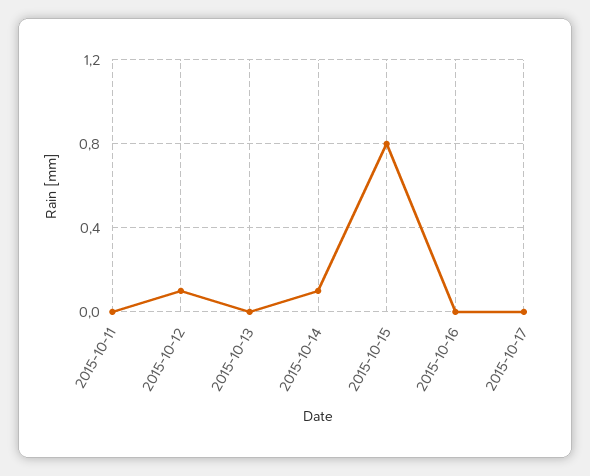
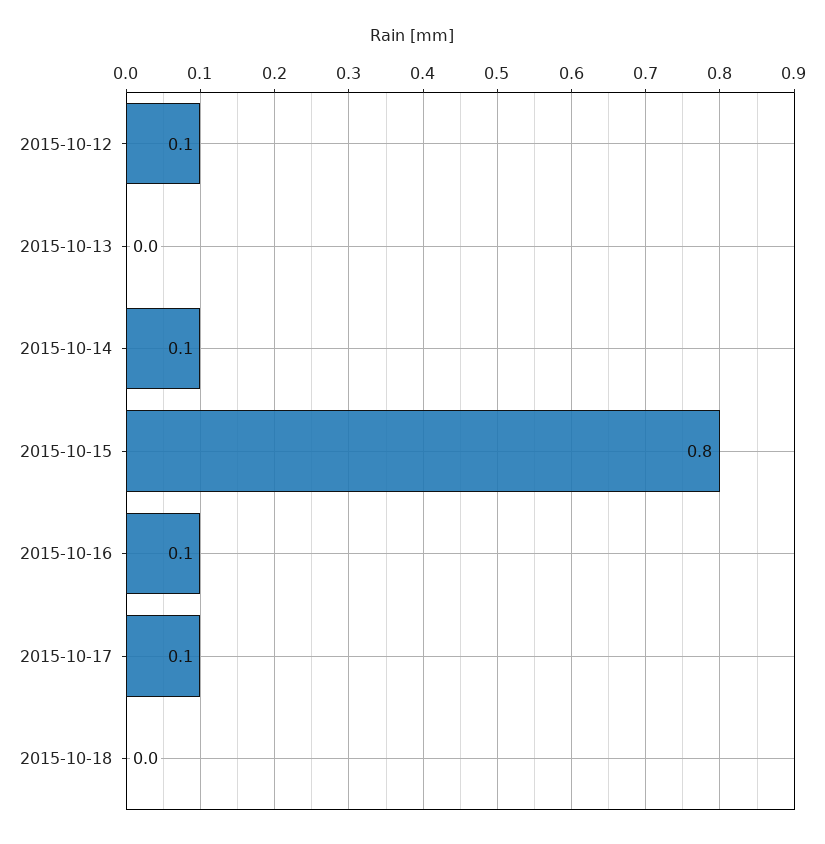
2015-10-11: 0 -> none
2015-10-16: 0 -> 0.1
2015-10-17: 0 -> 0.1
2015-10-18: none -> 0

